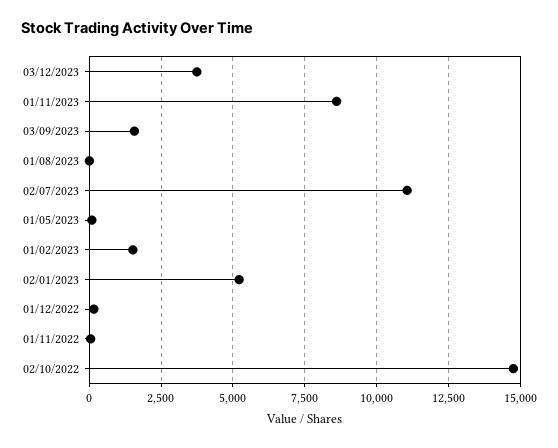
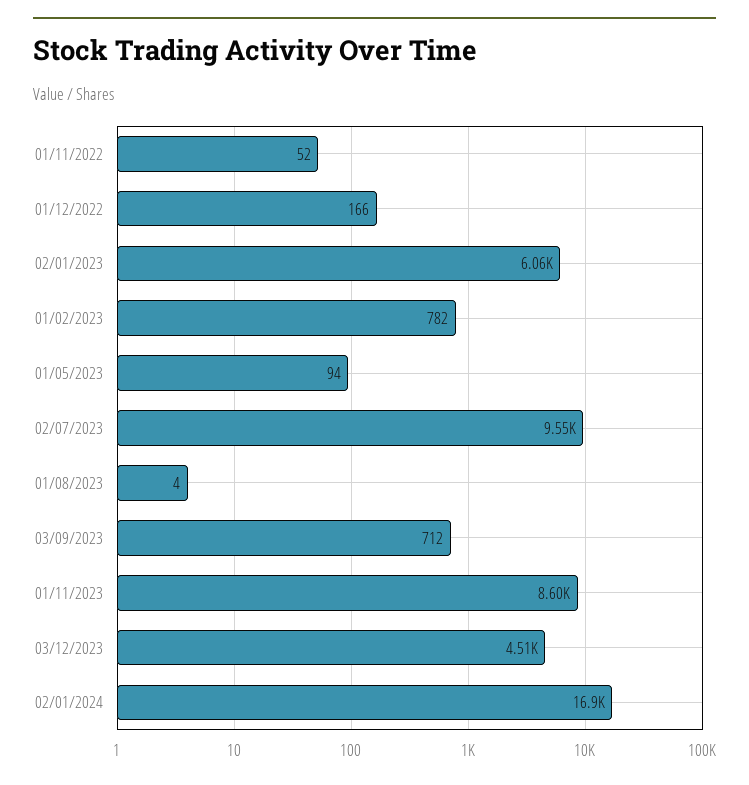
03/12/2023: 3750 -> 4510
03/09/2023: 1500 -> 712
02/07/2023: 11000 -> 9550
01/02/2023: 1500 -> 782
02/01/2023: 5250 -> 6060
02/10/2022: 14750 -> none
02/01/2024: none -> 16900

